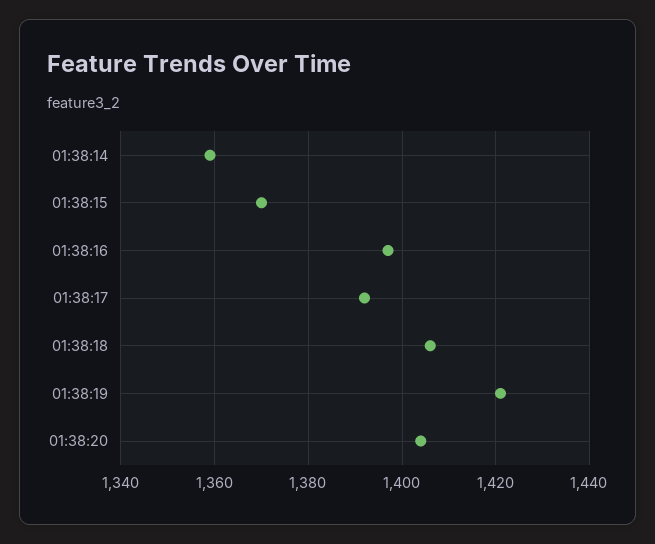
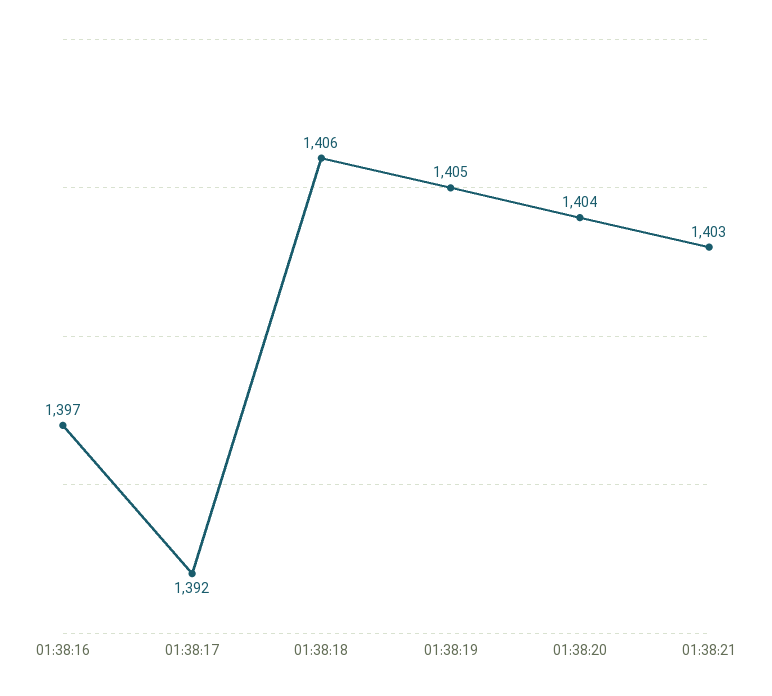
01:38:14: 1360 -> none
01:38:15: 1370 -> none
01:38:19: 1420 -> 1405
01:38:21: none -> 1403

